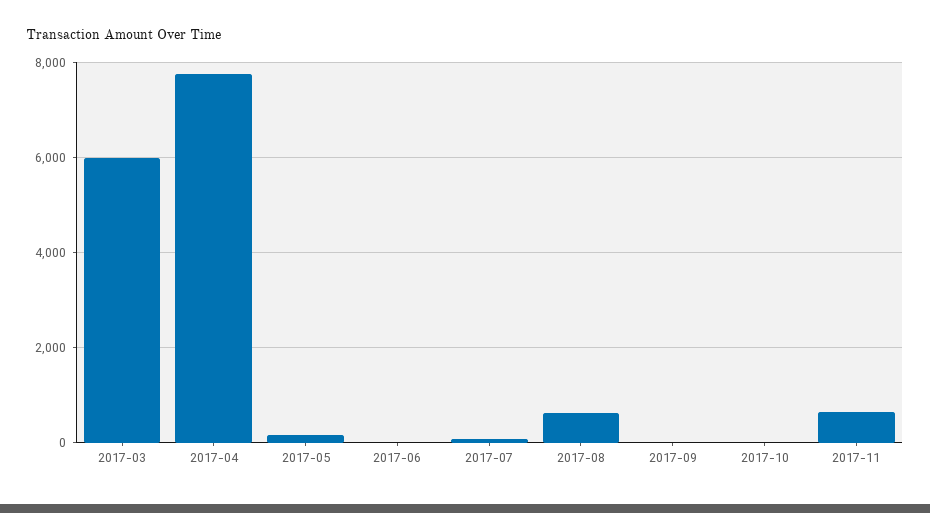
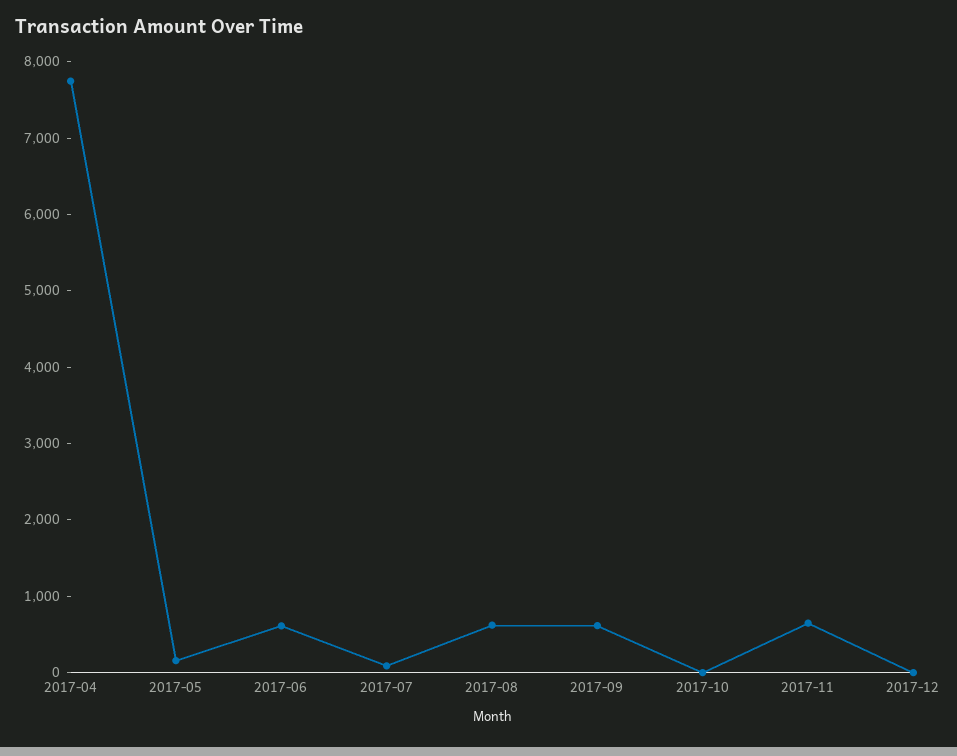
2017-03: 6000 -> none
2017-06: 0 -> 600
2017-09: 0 -> 600
2017-12: none -> 0

